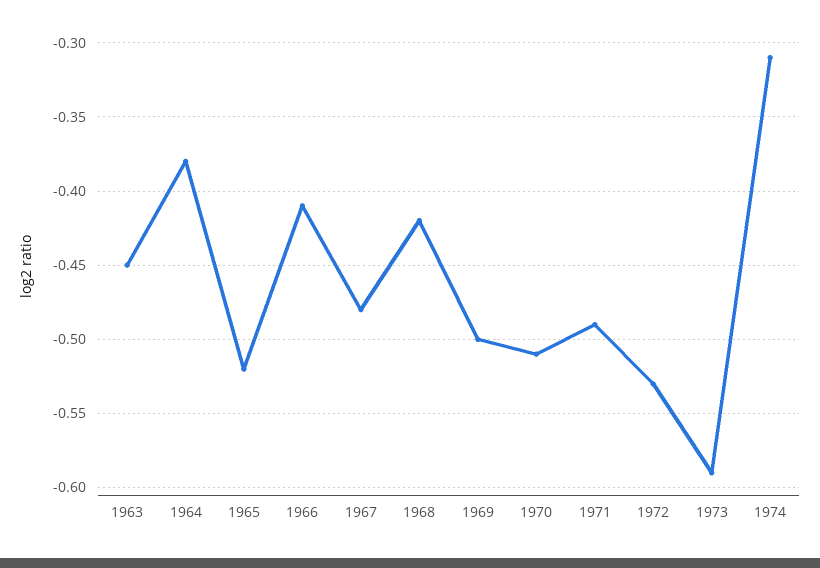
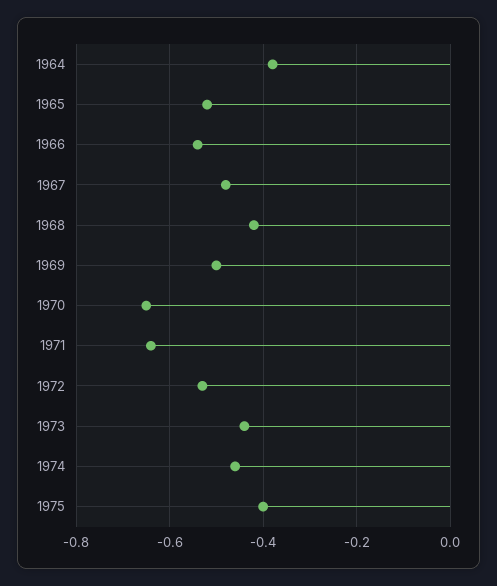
1963: -0.45 -> none
1966: -0.41 -> -0.55
1970: -0.51 -> -0.65
1971: -0.49 -> -0.65
1973: -0.59 -> -0.45
1974: -0.31 -> -0.45
1975: none -> -0.4

